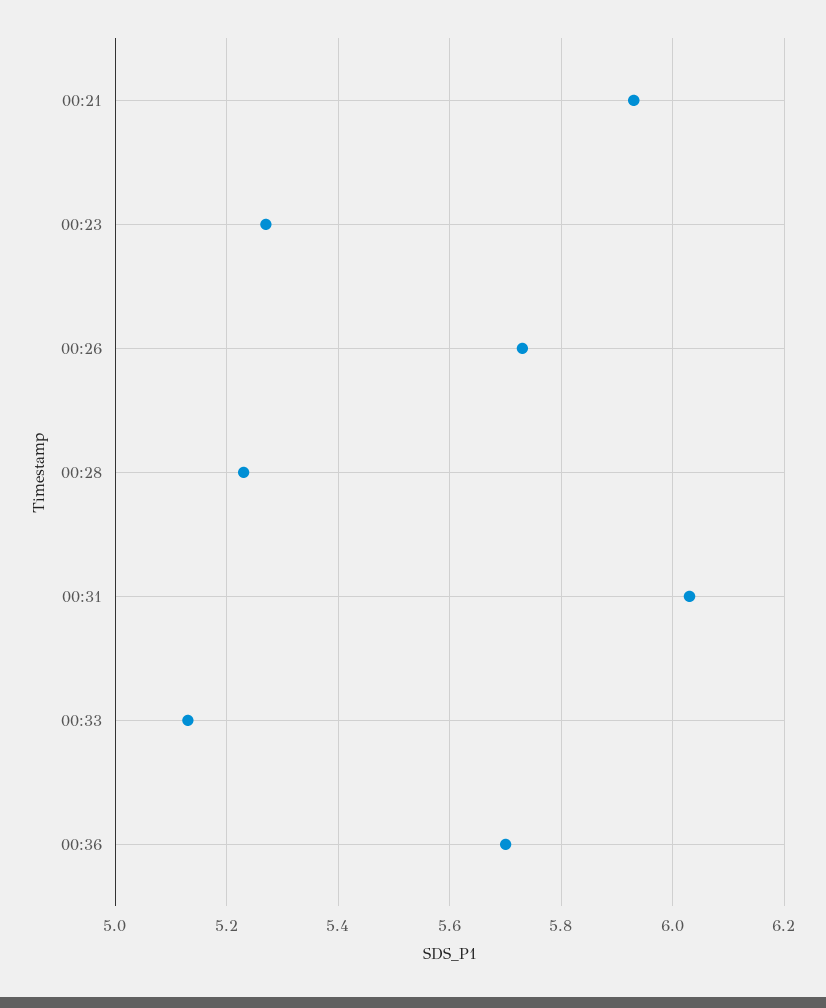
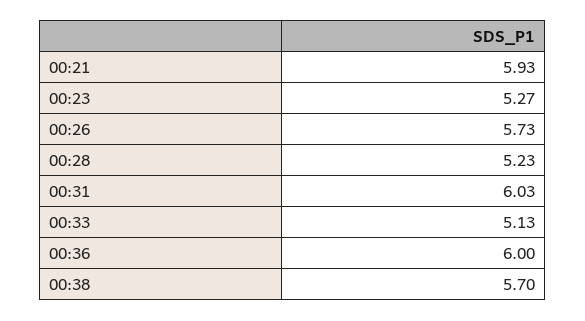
00:36: 5.7 -> 6
00:38: none -> 5.7

